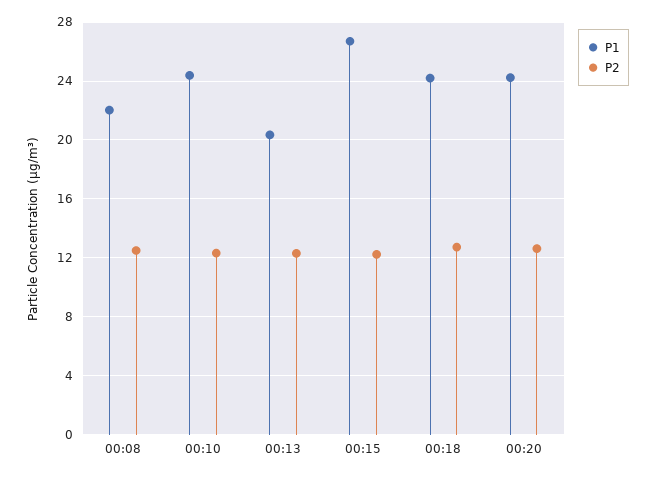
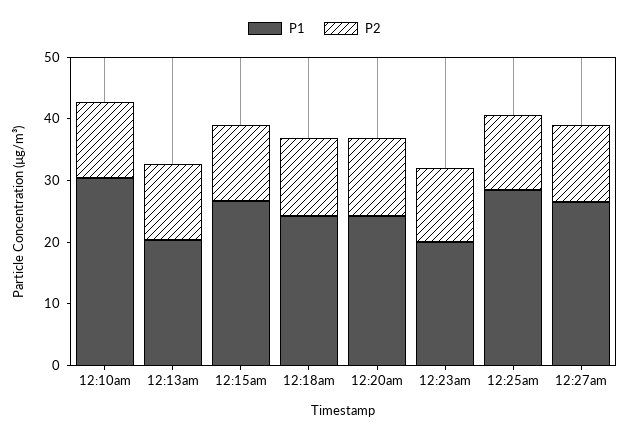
P1, 00:08: 22 -> none
P2, 00:08: 12.5 -> none
P1, 00:10: 24.5 -> 30
P1, 12:23am: none -> 20
P2, 12:23am: none -> 12
P1, 12:25am: none -> 28
P2, 12:25am: none -> 12
P1, 12:27am: none -> 26
P2, 12:27am: none -> 12

